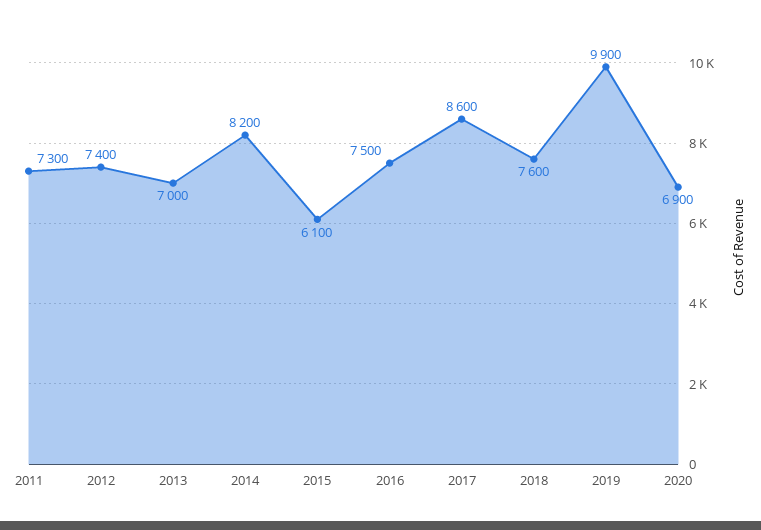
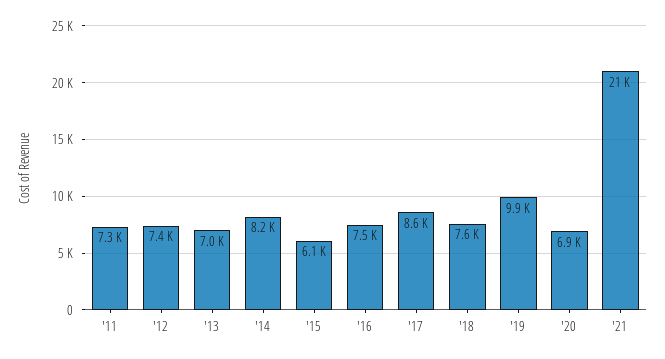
'21: none -> 21000

